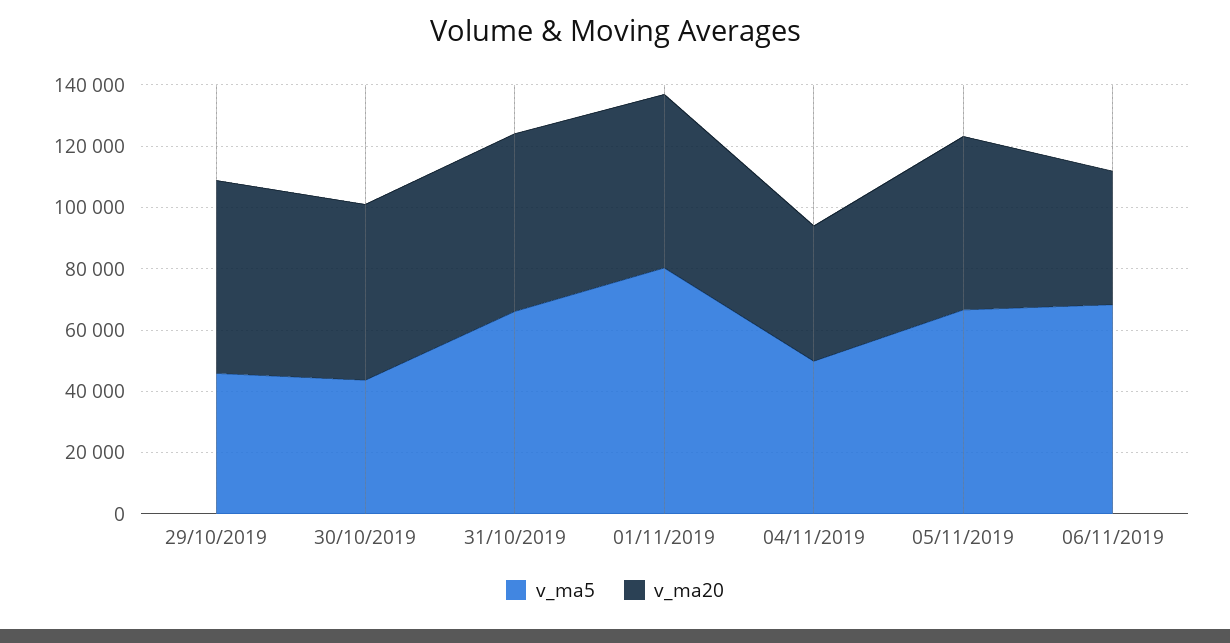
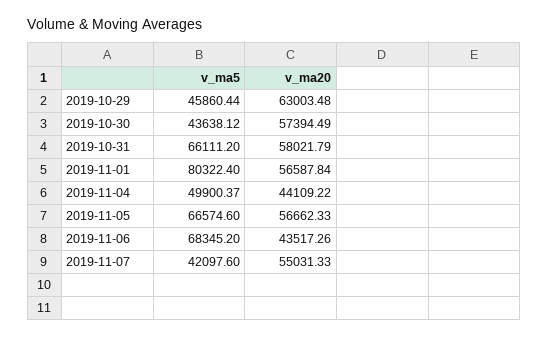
v_ma5, 2019-11-07: none -> 42097.6
v_ma20, 2019-11-07: none -> 55031.33

